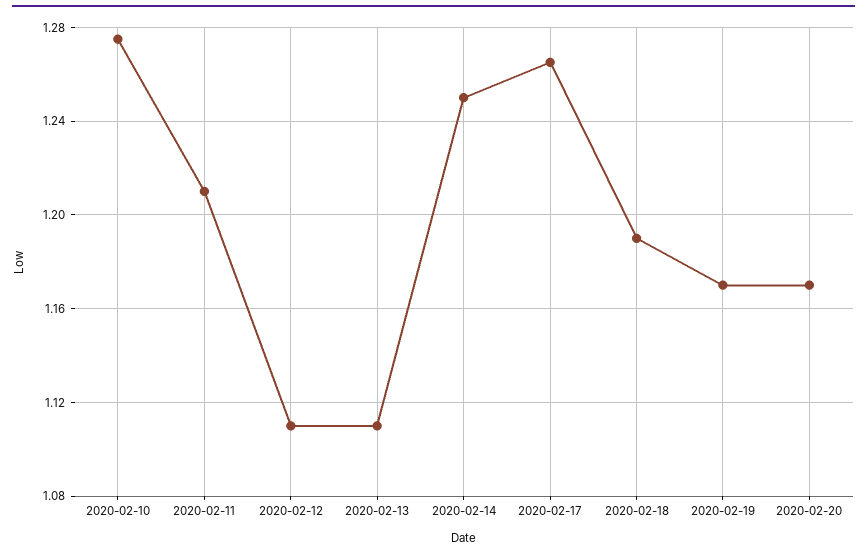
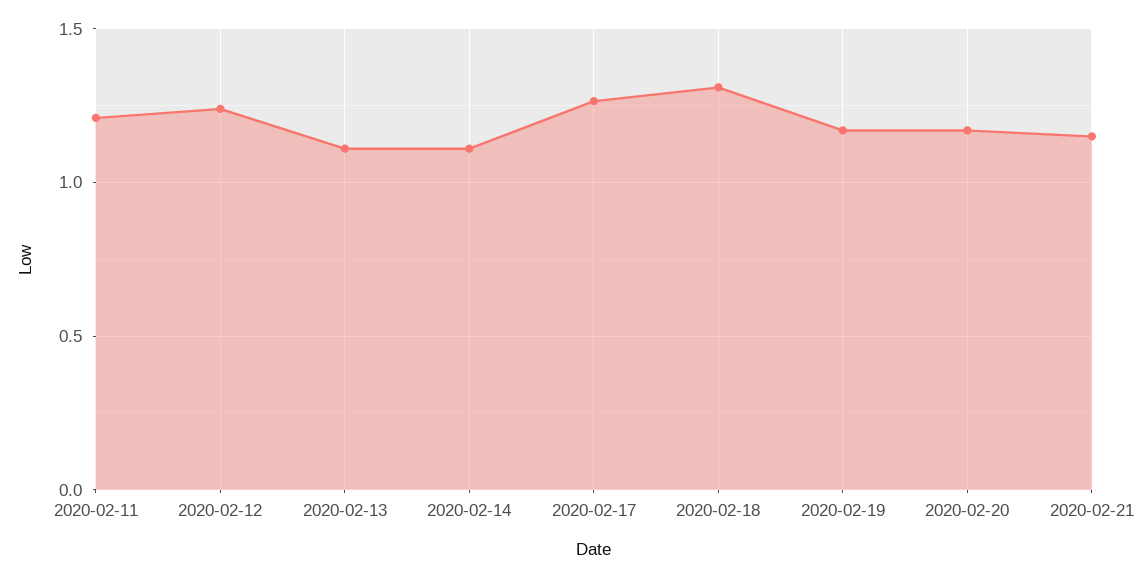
2020-02-10: 1.275 -> none
2020-02-12: 1.11 -> 1.25
2020-02-14: 1.25 -> 1.1
2020-02-18: 1.19 -> 1.3
2020-02-21: none -> 1.15

